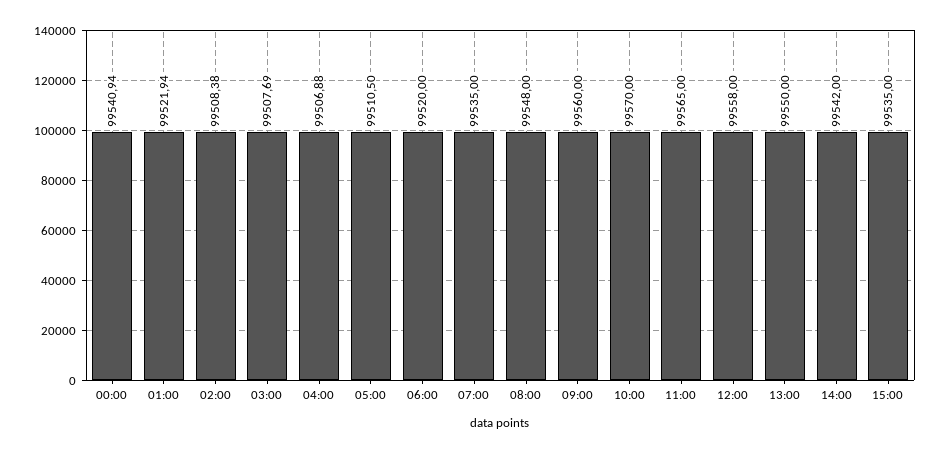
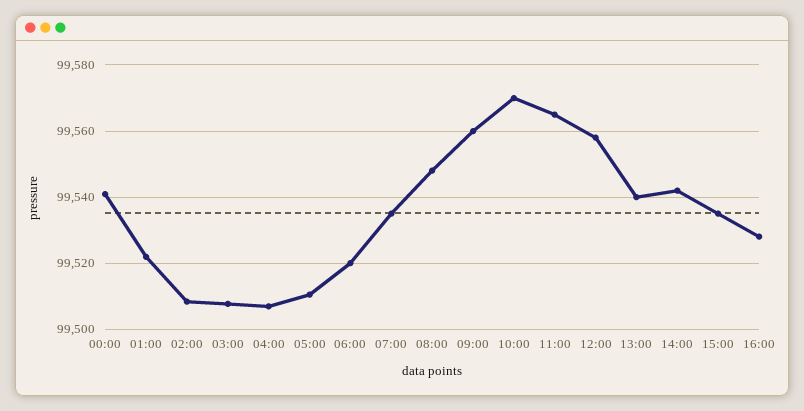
13:00: 99550 -> 99540
16:00: none -> 99528

